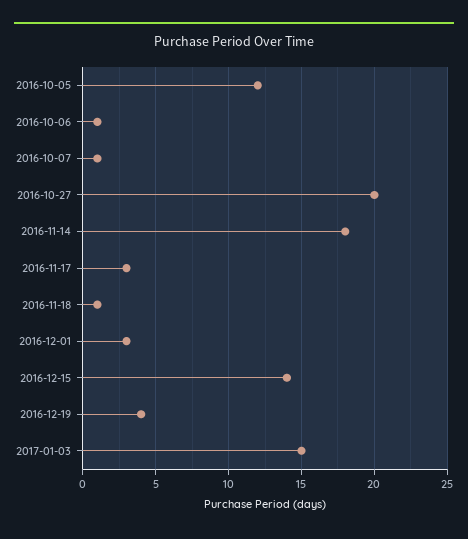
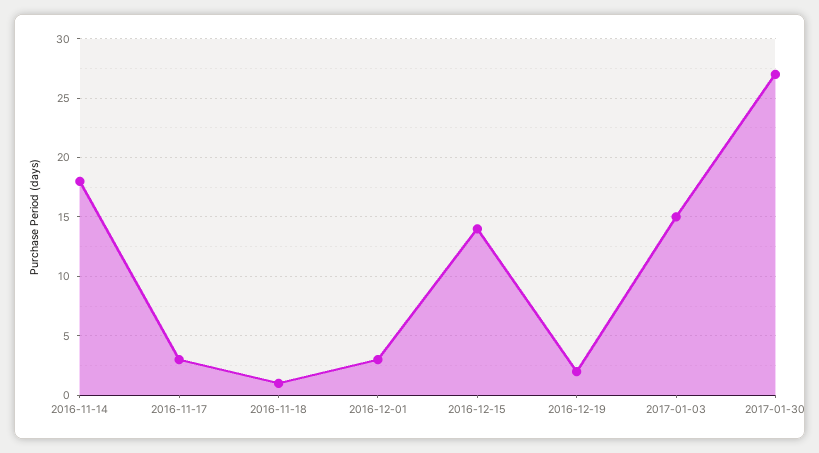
2016-10-05: 12 -> none
2016-10-06: 1 -> none
2016-10-07: 1 -> none
2016-10-27: 20 -> none
2016-12-19: 4 -> 2
2017-01-30: none -> 27

